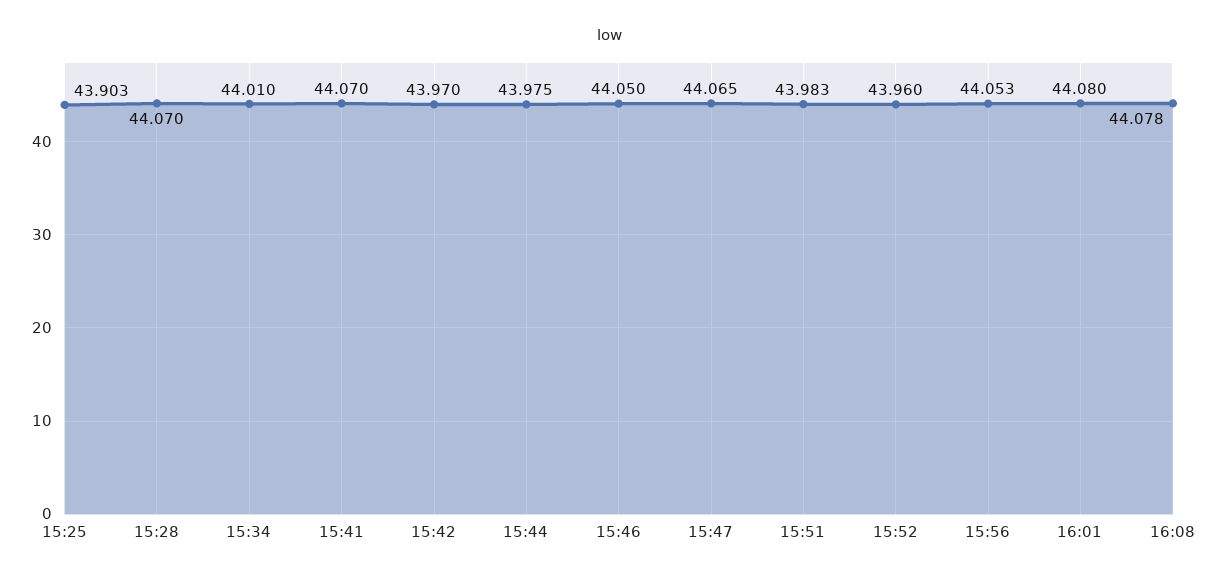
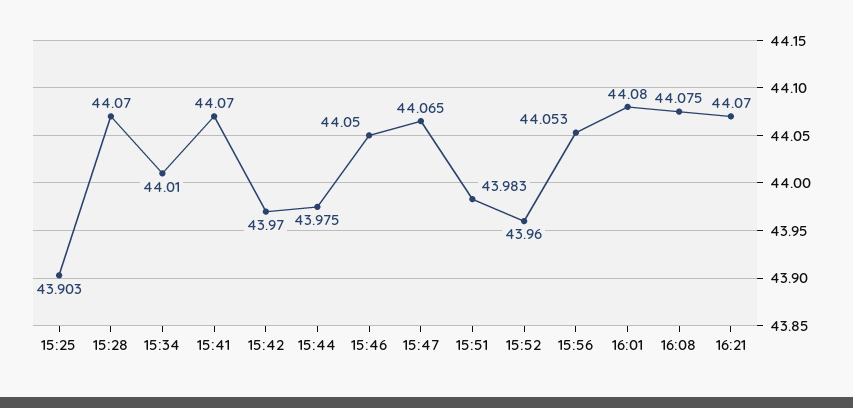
16:08: 44.078 -> 44.075
16:21: none -> 44.07

